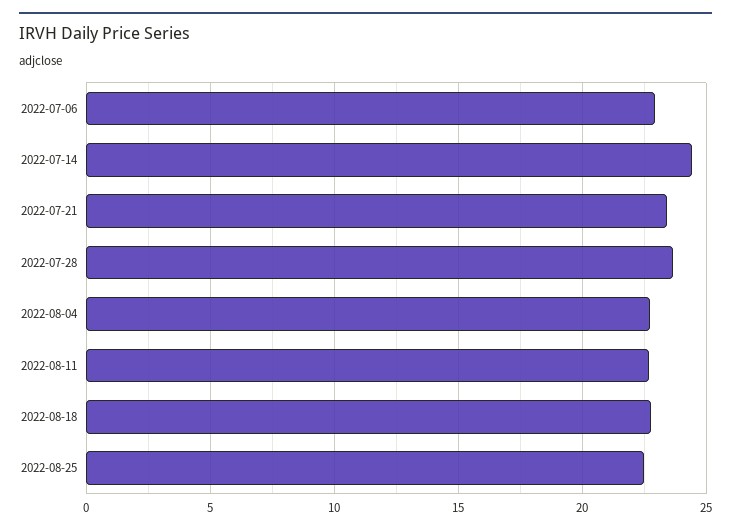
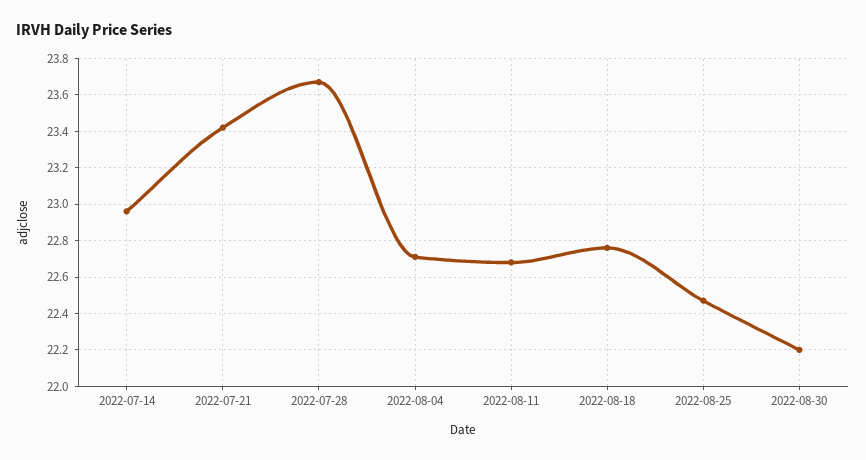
2022-07-06: 23 -> none
2022-07-14: 24.5 -> 22.95
2022-08-30: none -> 22.2

